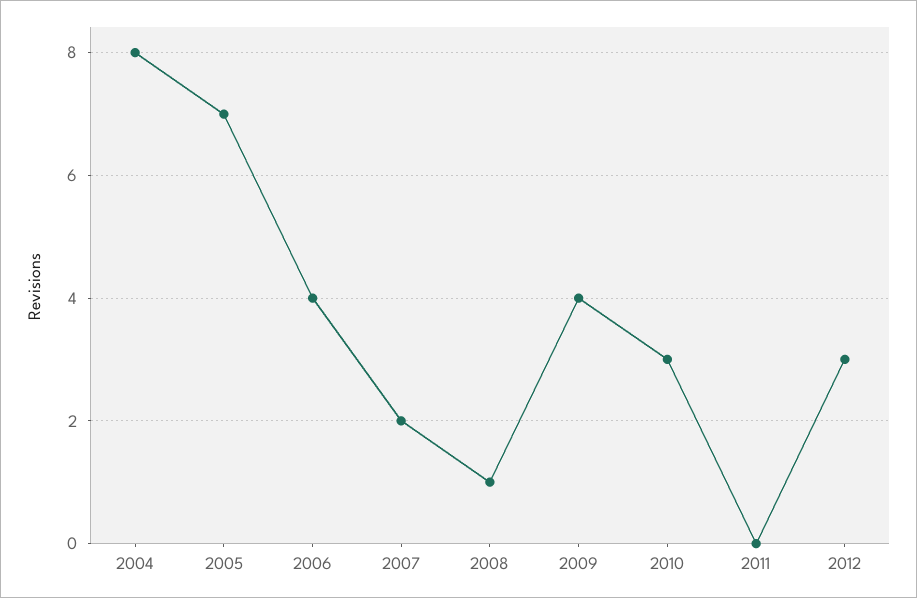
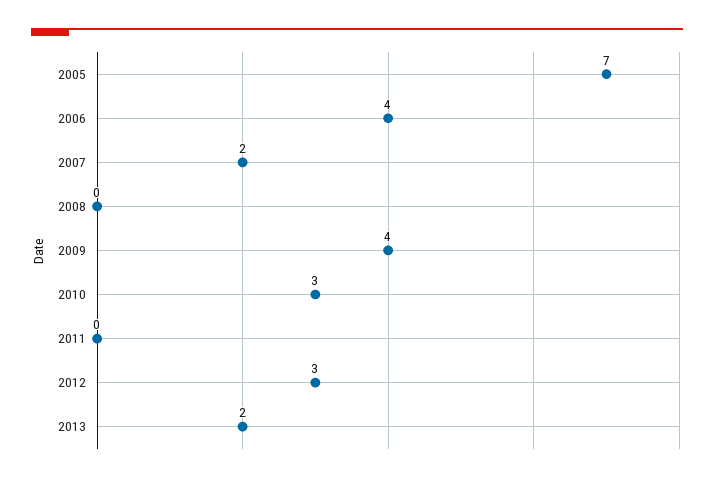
2004: 8 -> none
2008: 1 -> 0
2013: none -> 2

